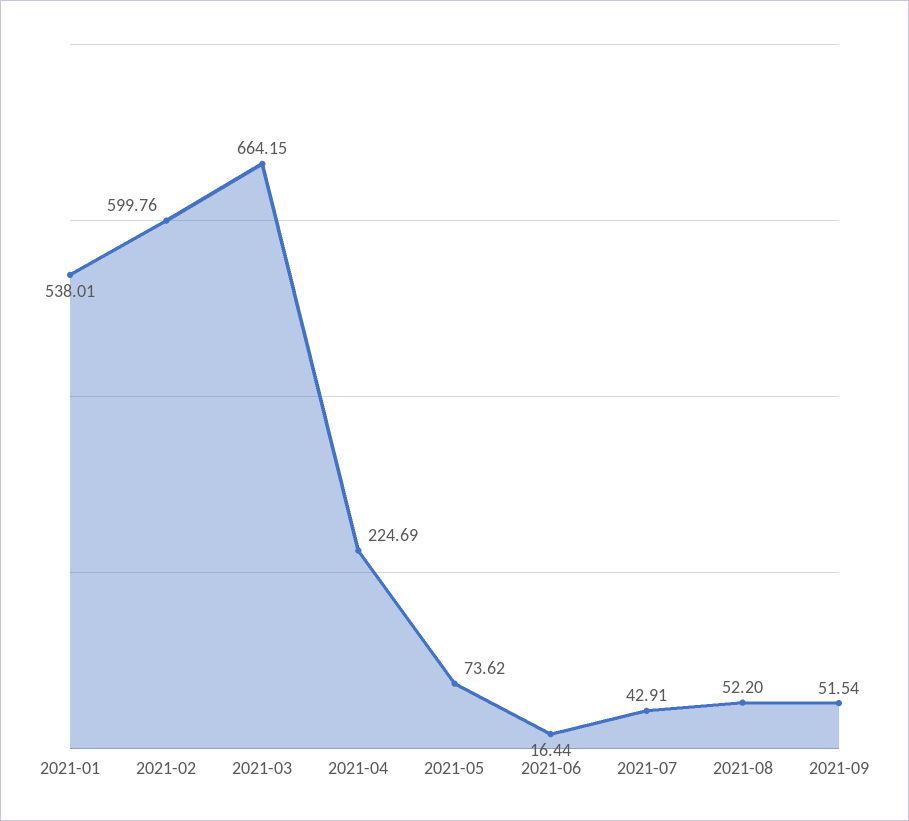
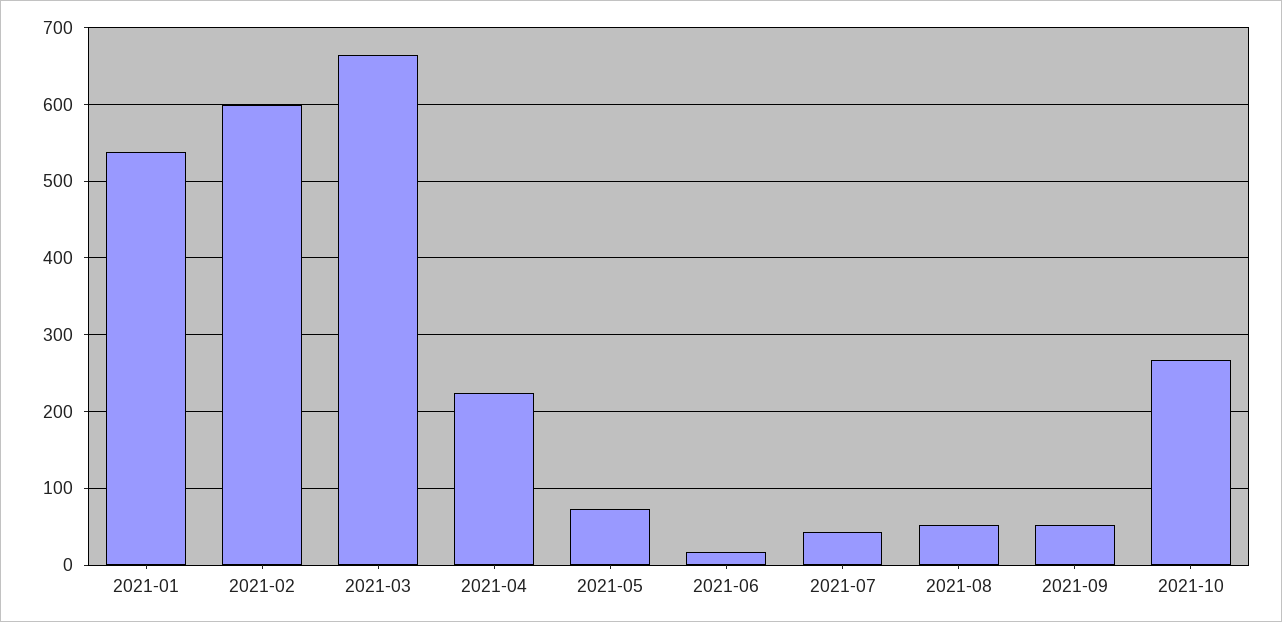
2021-10: none -> 270

